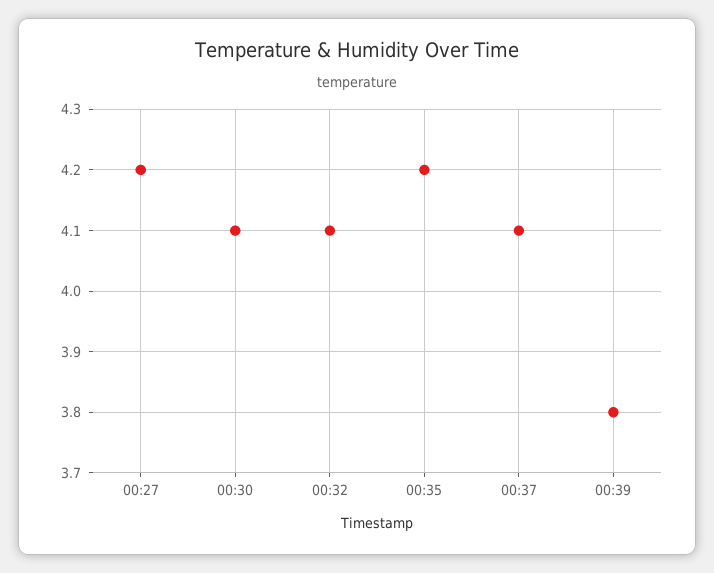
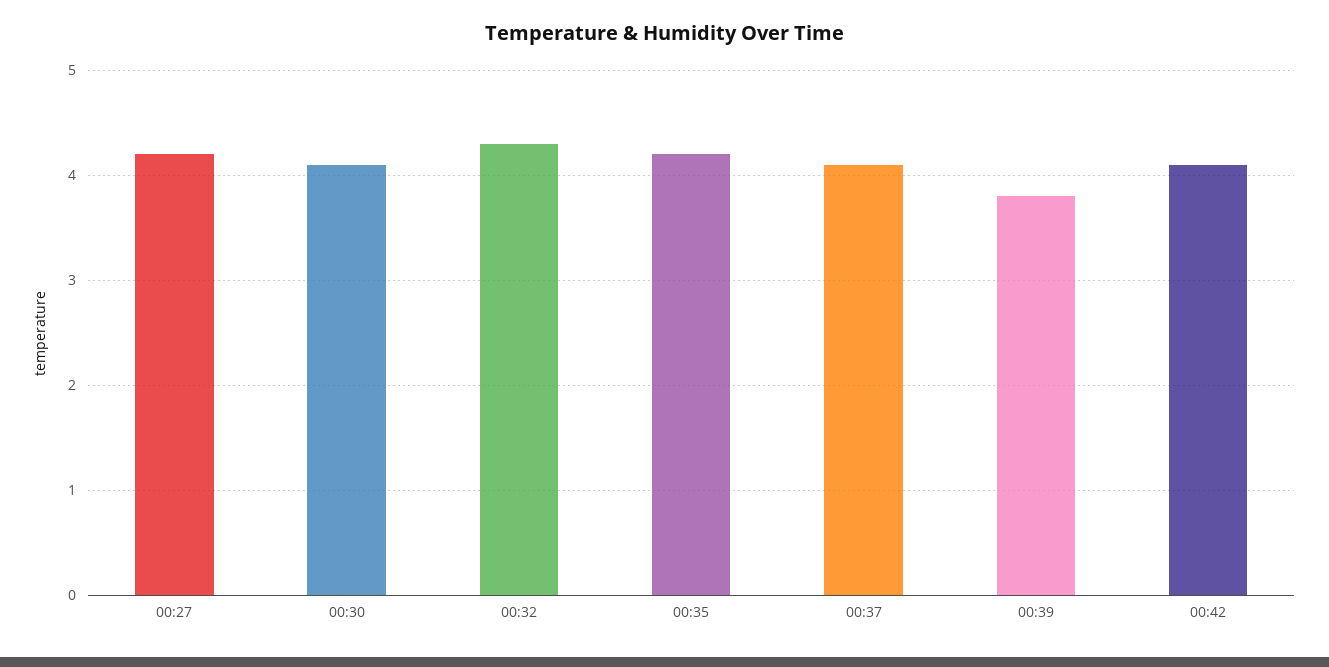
00:32: 4.1 -> 4.3
00:42: none -> 4.1

